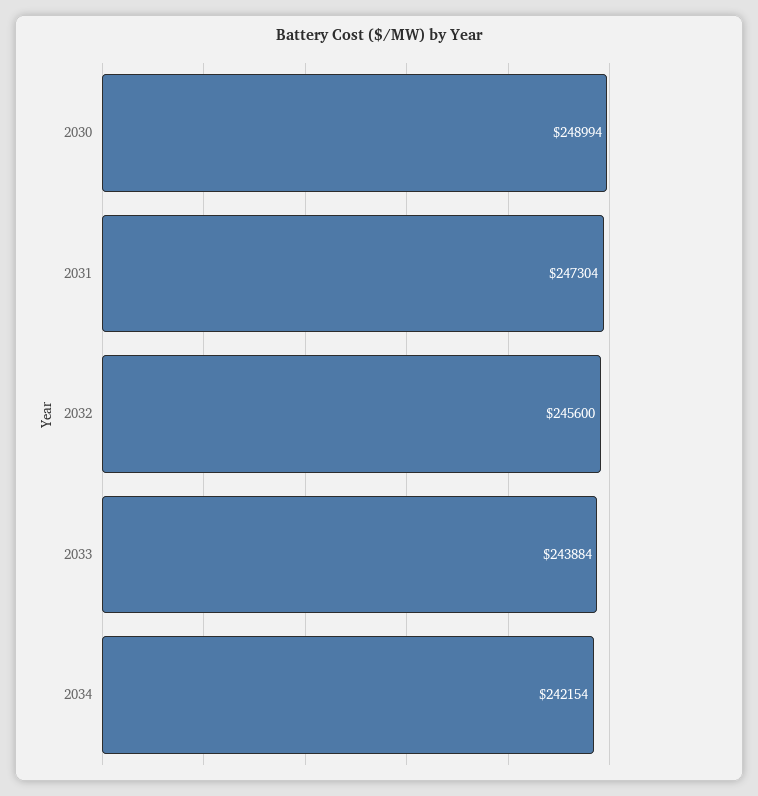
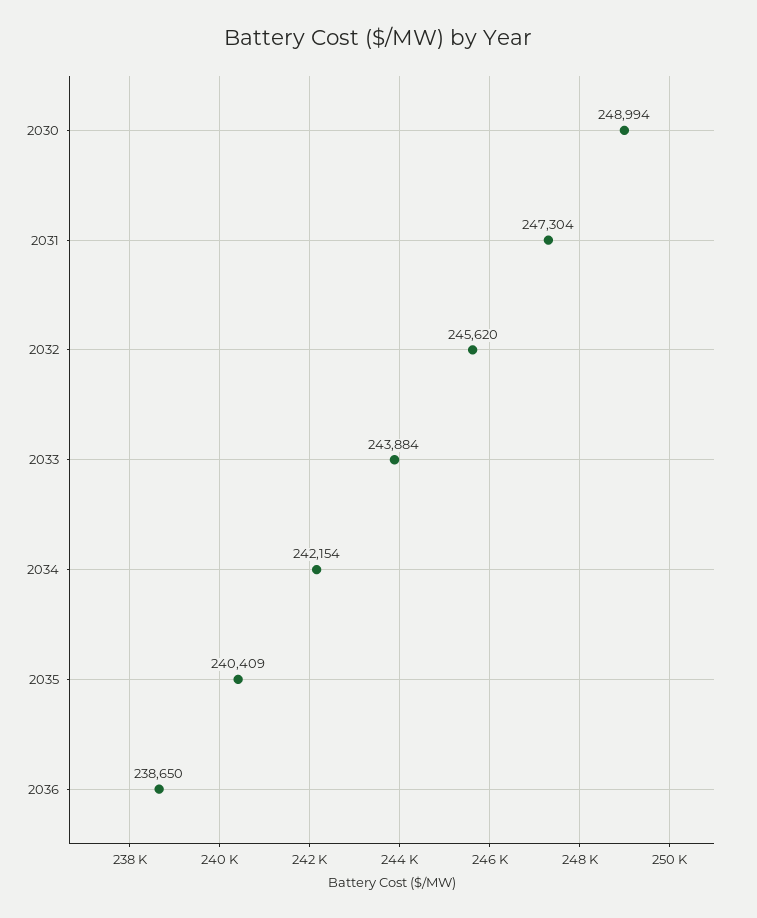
2032: 245600 -> 245620
2035: none -> 240409
2036: none -> 238650

